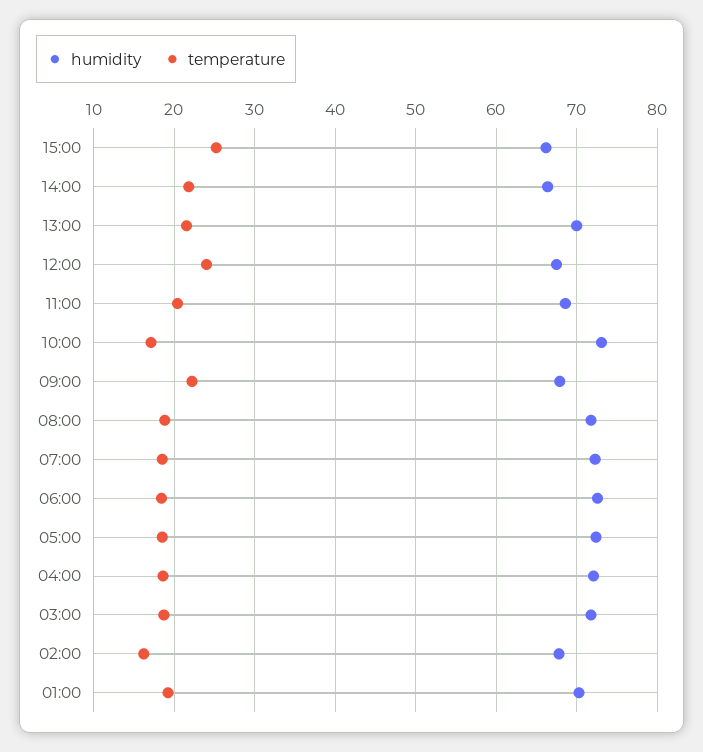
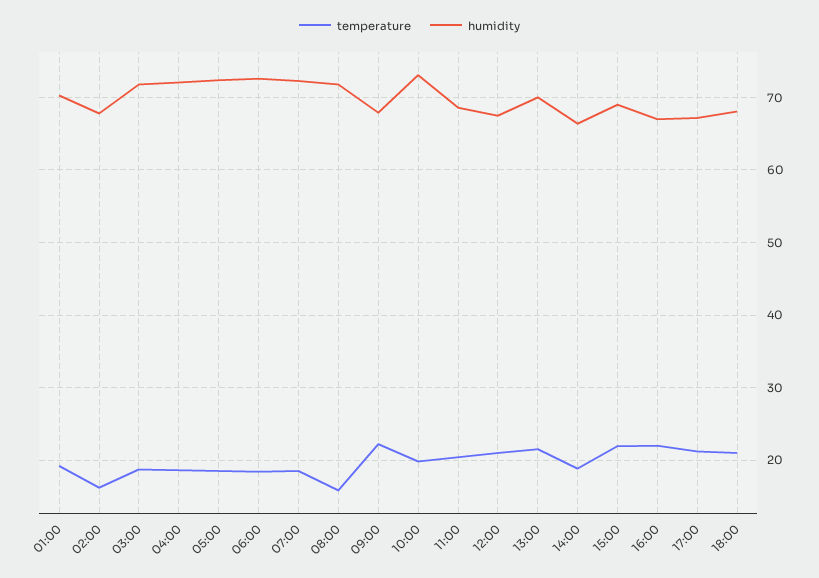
humidity, 15:00: 66 -> 69
temperature, 15:00: 25 -> 22
temperature, 14:00: 22 -> 19
temperature, 12:00: 24 -> 21
temperature, 10:00: 17 -> 20
temperature, 08:00: 19 -> 16
temperature, 16:00: none -> 22
humidity, 16:00: none -> 67
temperature, 17:00: none -> 21
humidity, 17:00: none -> 67
temperature, 18:00: none -> 21
humidity, 18:00: none -> 68

